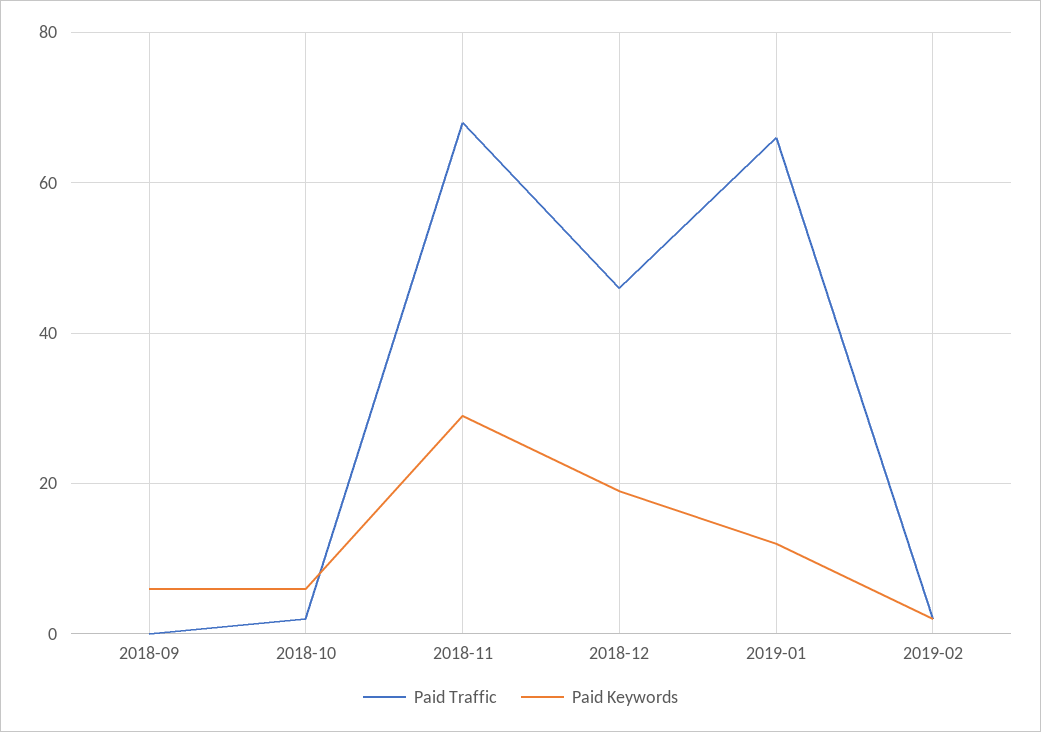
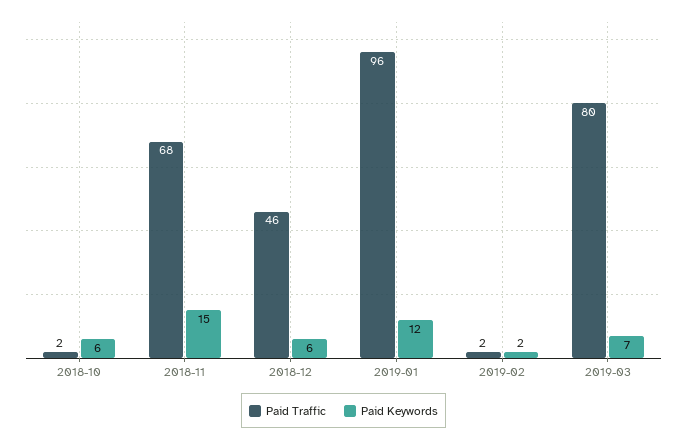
Paid Traffic, 2018-09: 0 -> none
Paid Keywords, 2018-09: 5 -> none
Paid Keywords, 2018-11: 30 -> 15
Paid Keywords, 2018-12: 20 -> 6
Paid Traffic, 2019-01: 65 -> 96
Paid Traffic, 2019-03: none -> 80
Paid Keywords, 2019-03: none -> 7

